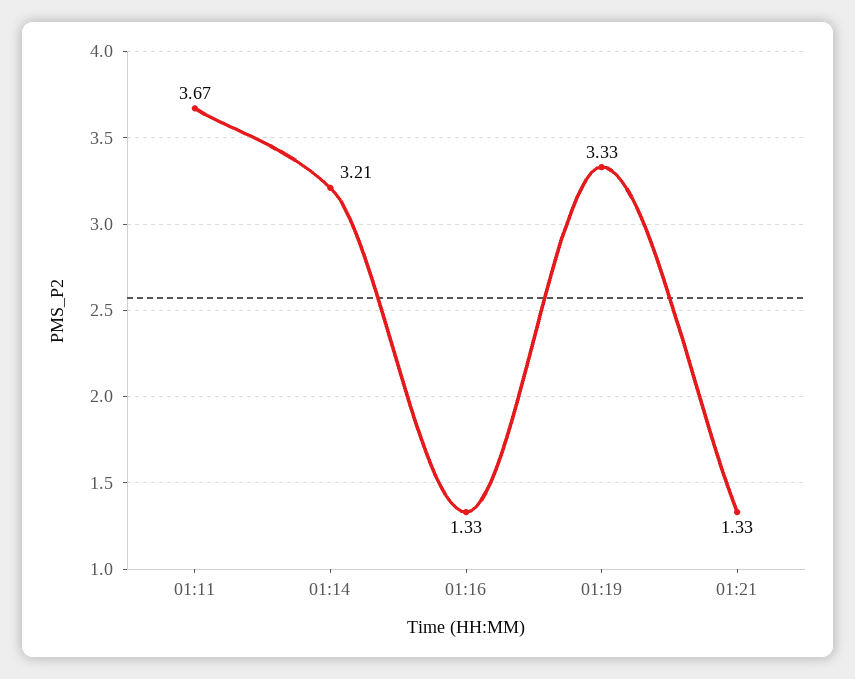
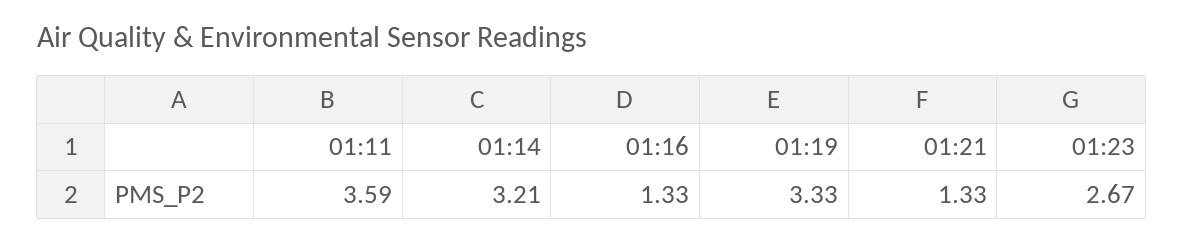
01:11: 3.67 -> 3.59
01:23: none -> 2.67

